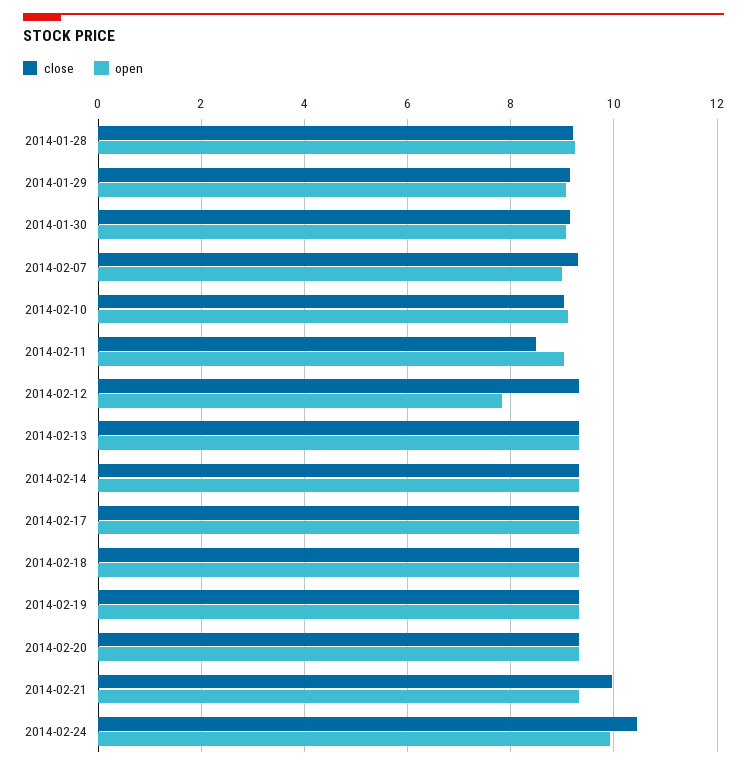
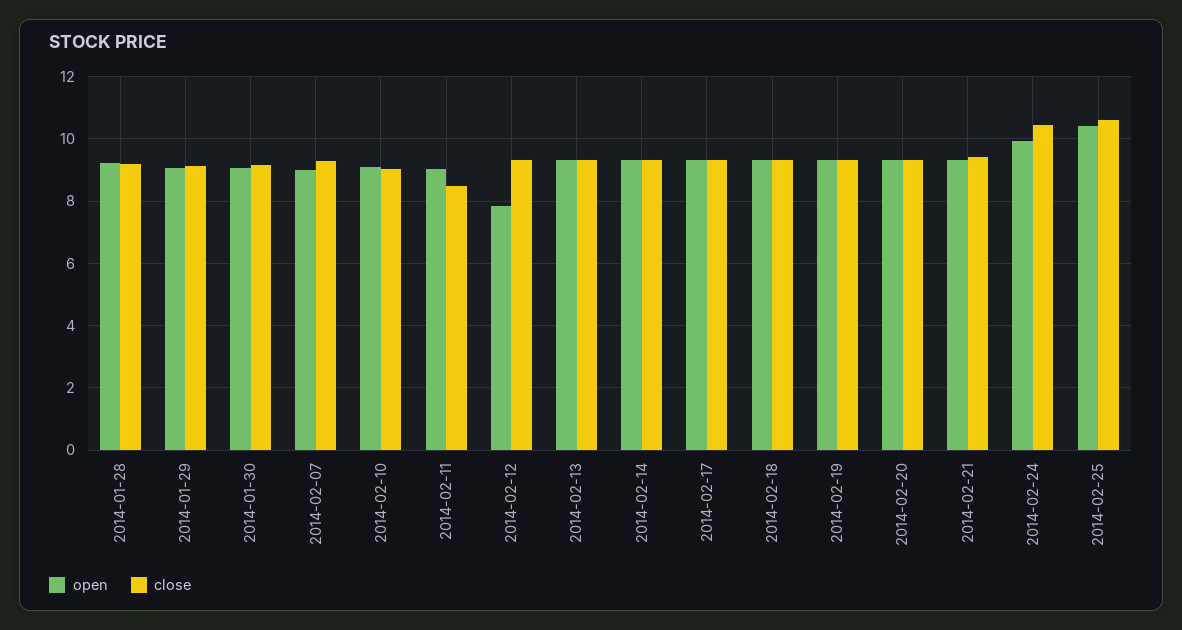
close, 2014-02-21: 10 -> 9.4
open, 2014-02-25: none -> 10.4
close, 2014-02-25: none -> 10.6

